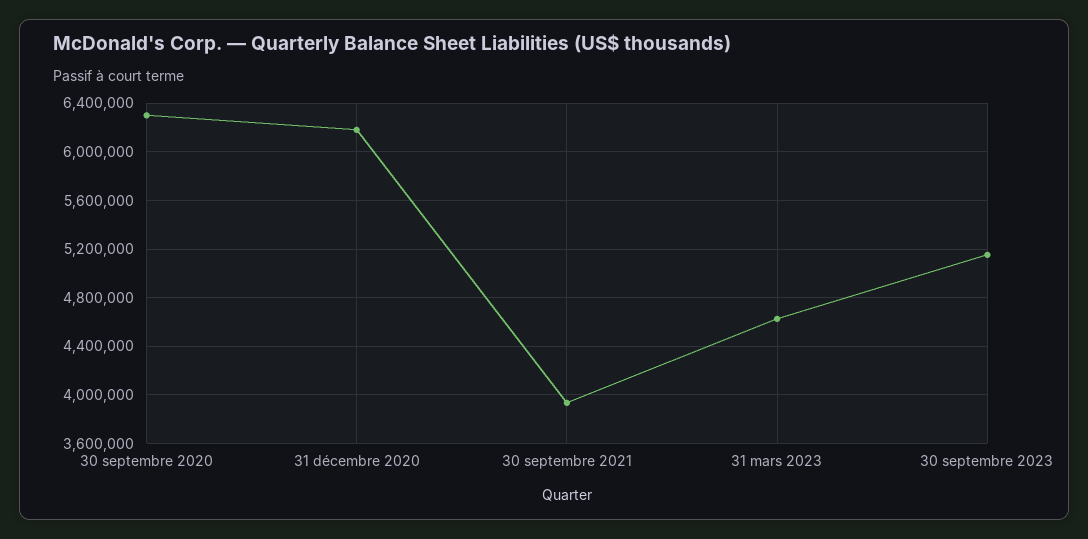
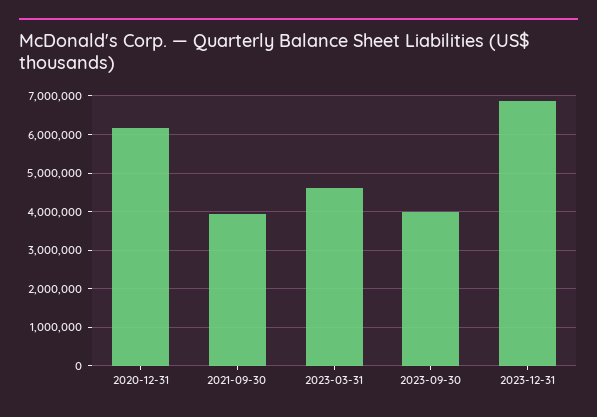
30 septembre 2020: 6300000 -> none
30 septembre 2023: 5150000 -> 4000000
2023-12-31: none -> 6800000

